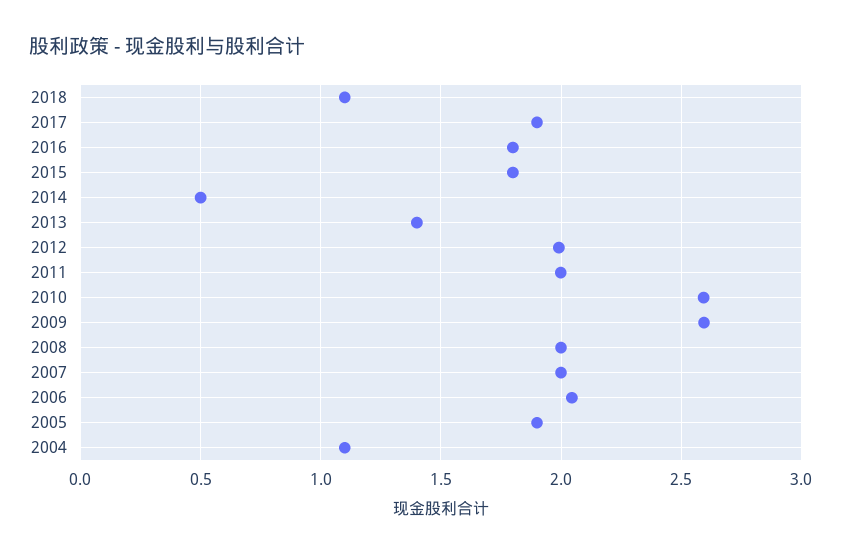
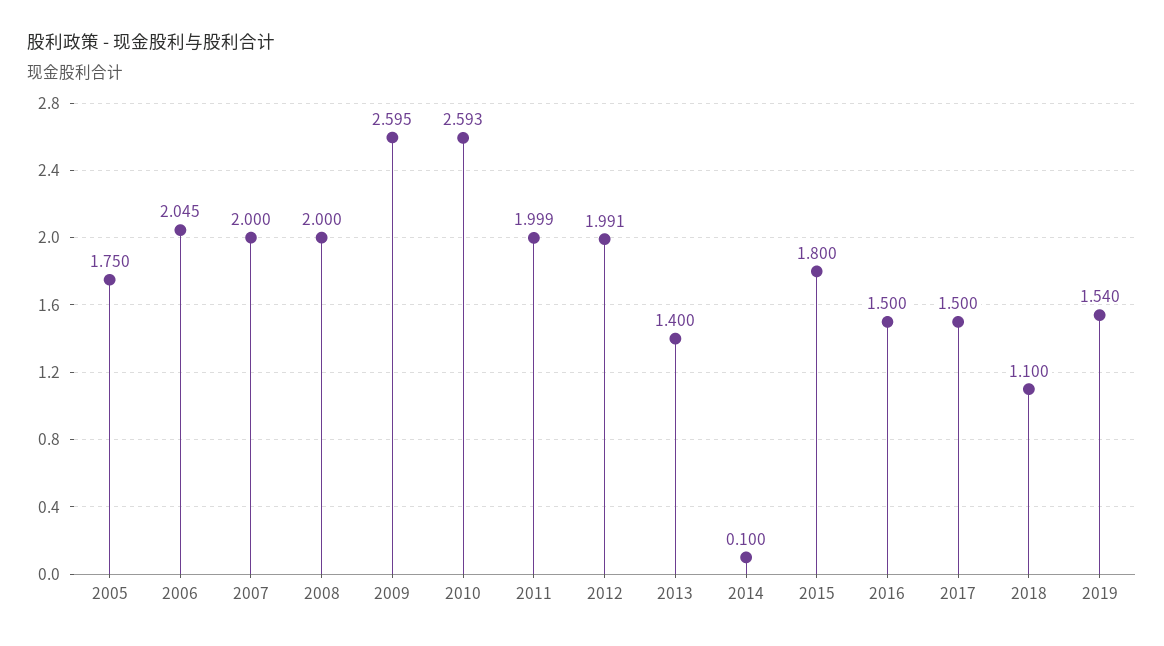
2017: 1.9 -> 1.5
2016: 1.8 -> 1.5
2014: 0.5 -> 0.1
2005: 1.9 -> 1.75
2004: 1.1 -> none
2019: none -> 1.54

